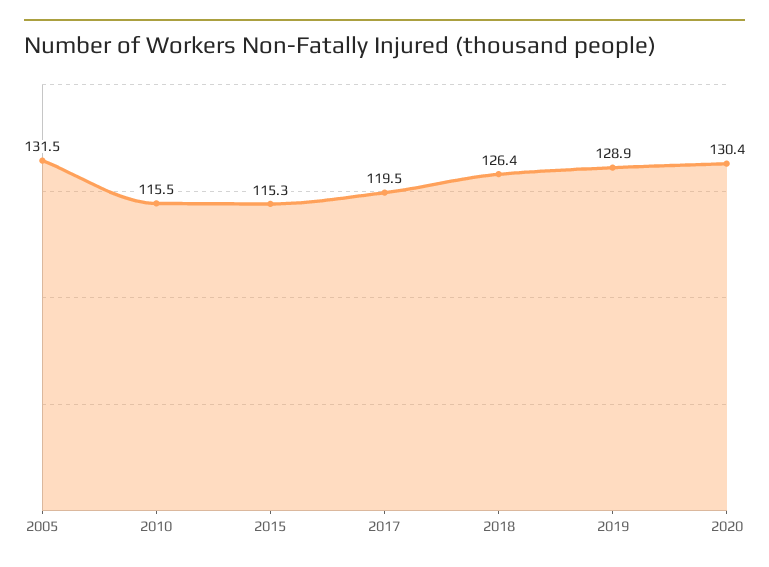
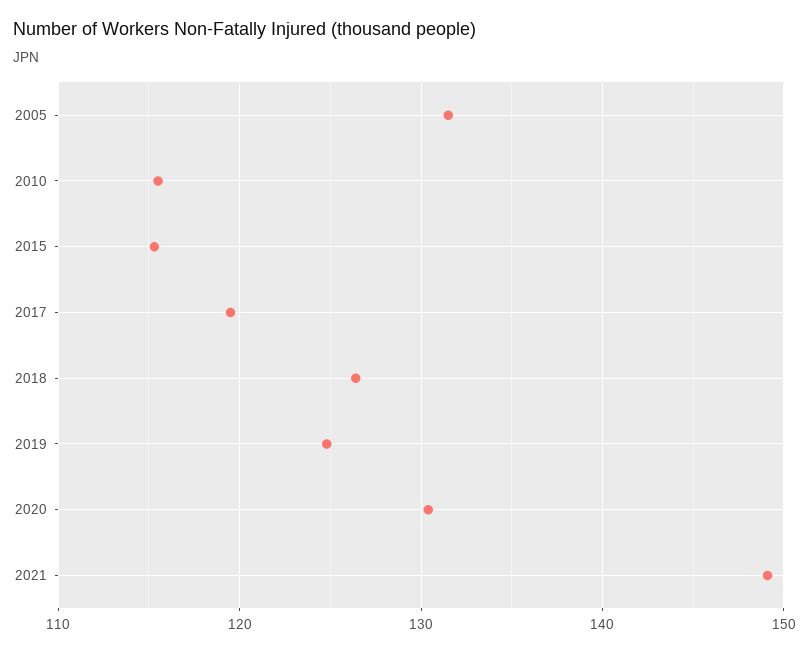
2019: 128.9 -> 125
2021: none -> 149

